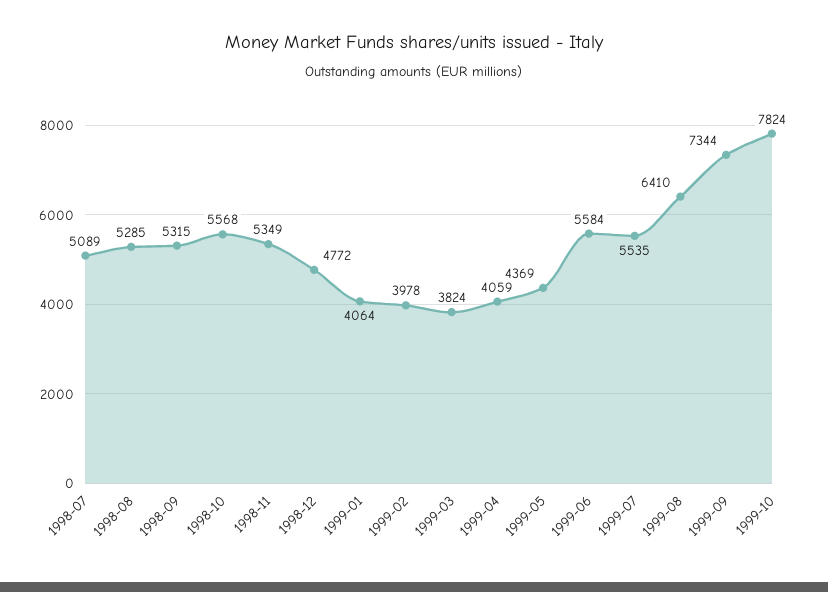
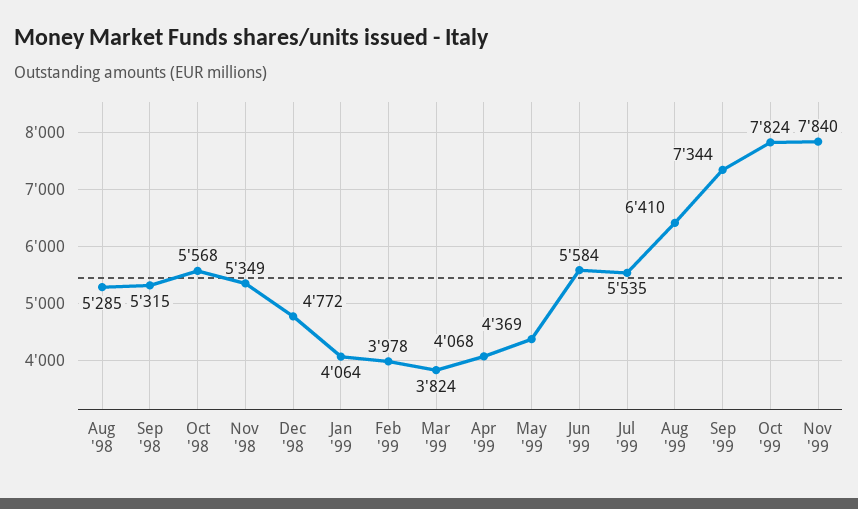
1998-07: 5089 -> none
1999-04: 4059 -> 4068
Nov '99: none -> 7840

